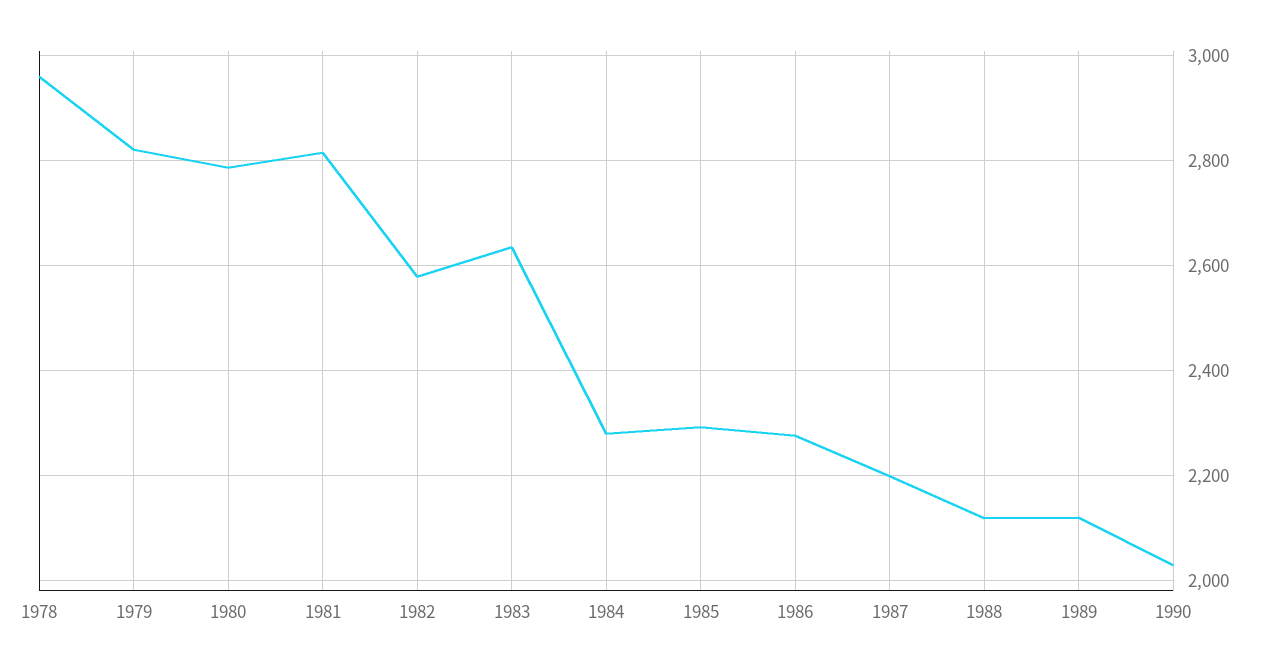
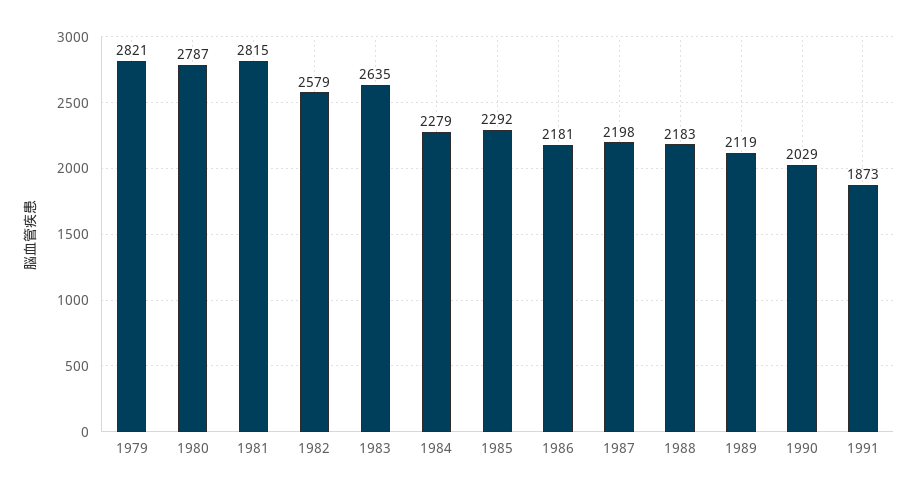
1978: 2960 -> none
1986: 2280 -> 2181
1988: 2120 -> 2183
1991: none -> 1873

